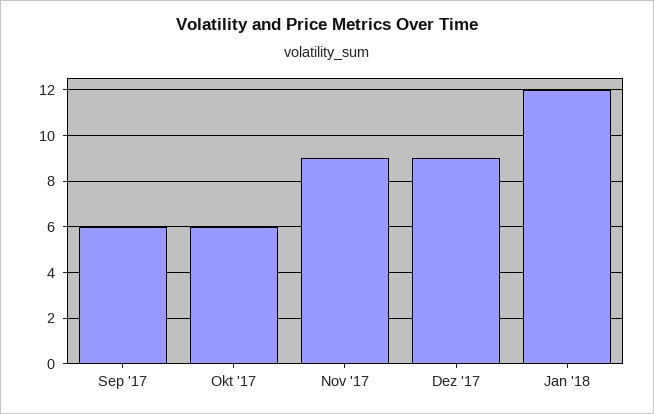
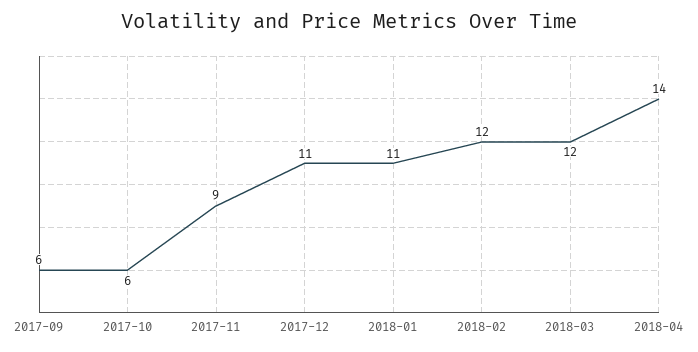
Dez '17: 9 -> 11
Jan '18: 12 -> 11
2018-02: none -> 12
2018-03: none -> 12
2018-04: none -> 14

